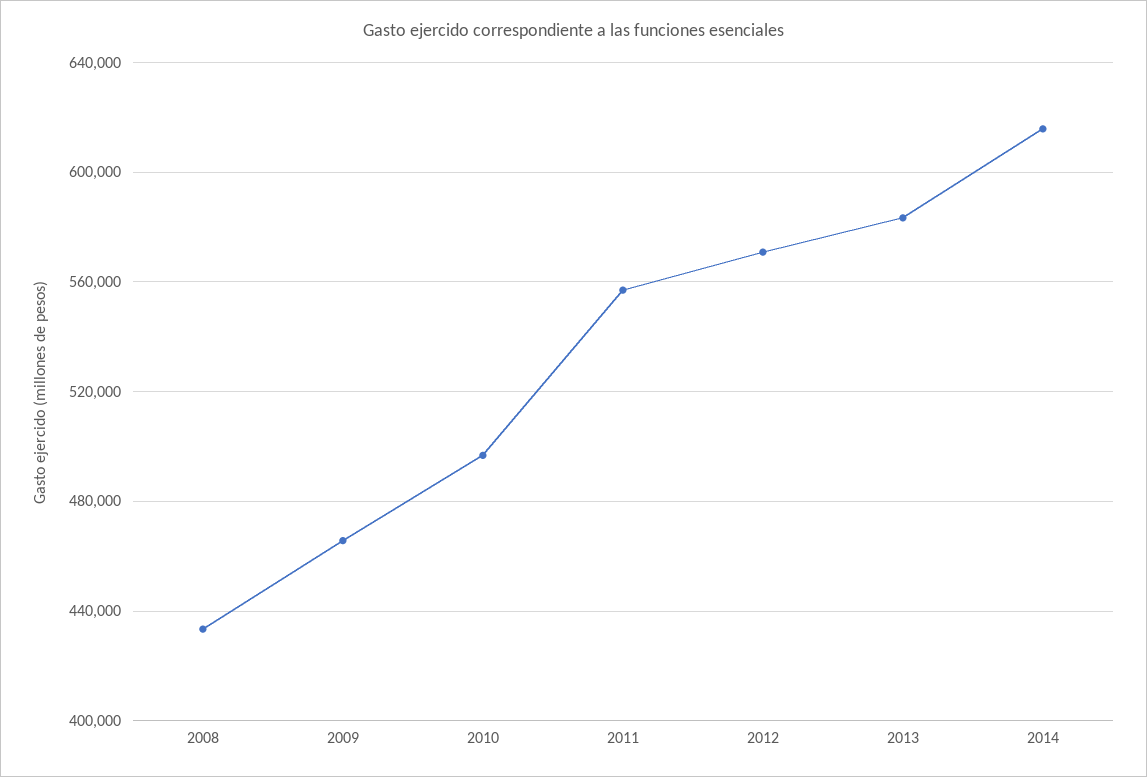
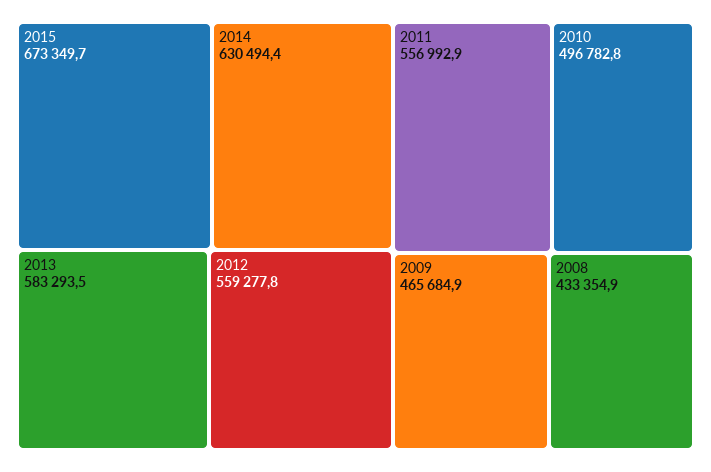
2012: 570000 -> 559277.8
2014: 615000 -> 630494.4
2015: none -> 673349.7

